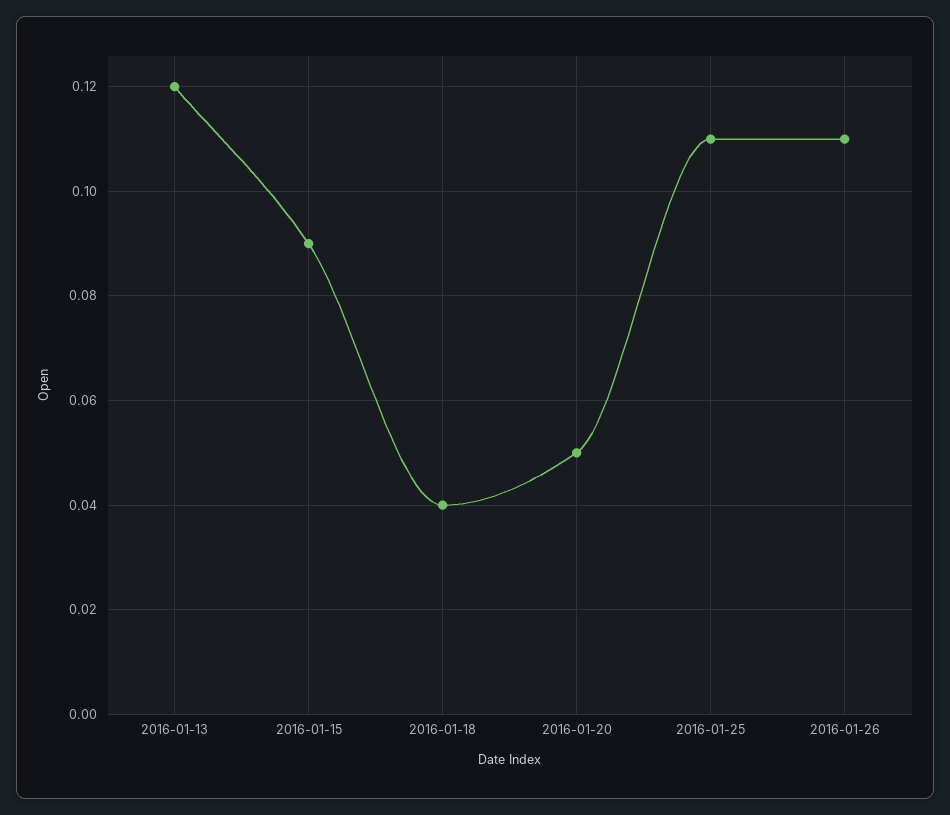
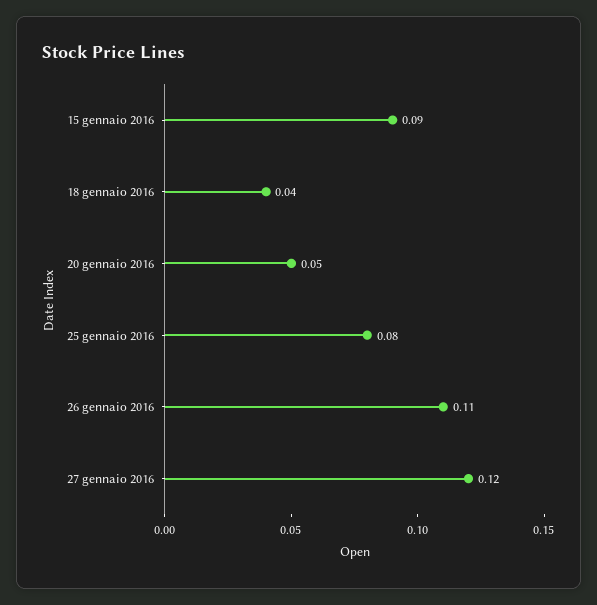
2016-01-13: 0.12 -> none
2016-01-25: 0.11 -> 0.08
27 gennaio 2016: none -> 0.12

